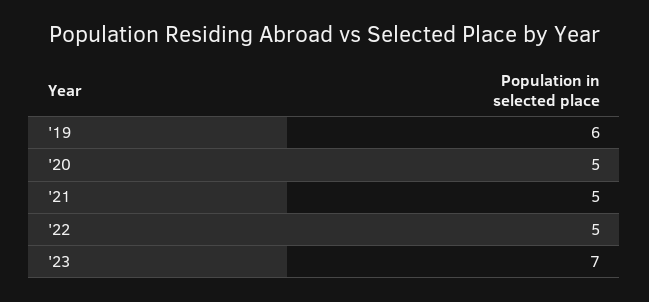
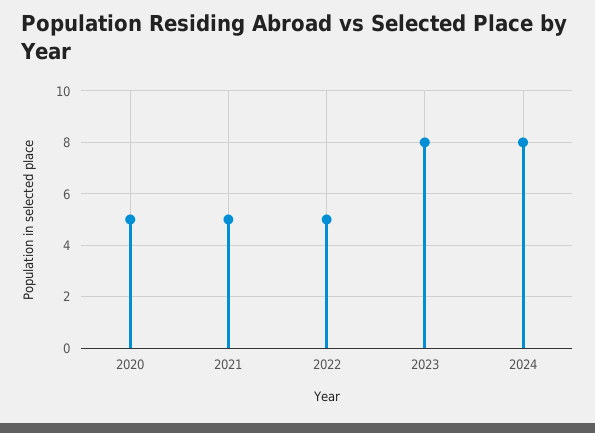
'19: 6 -> none
'23: 7 -> 8
2024: none -> 8

